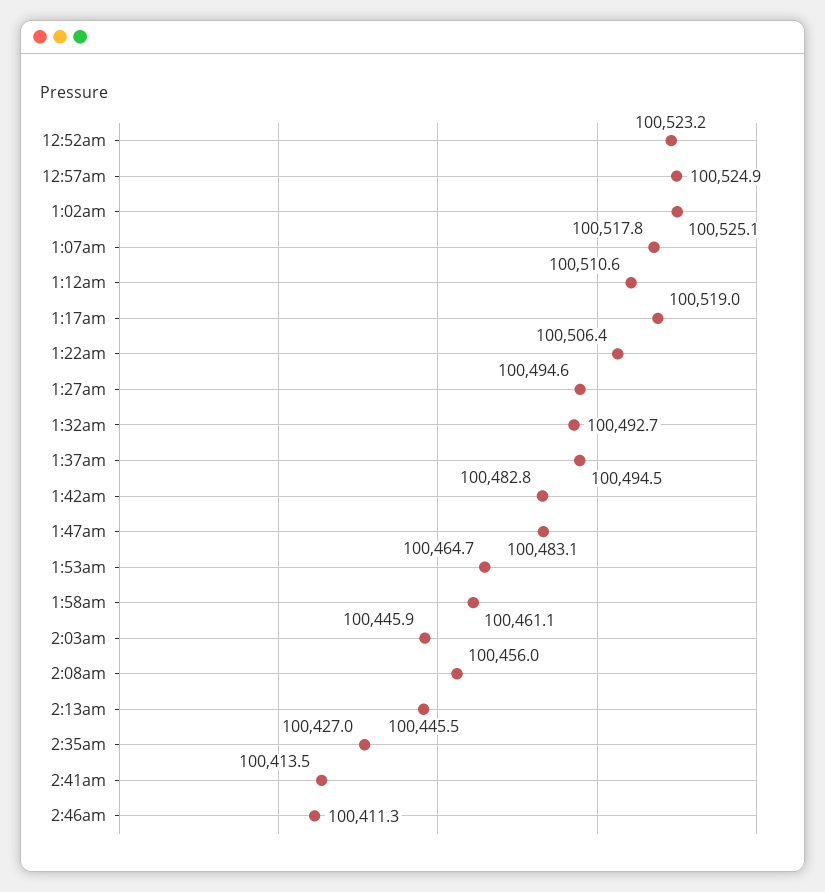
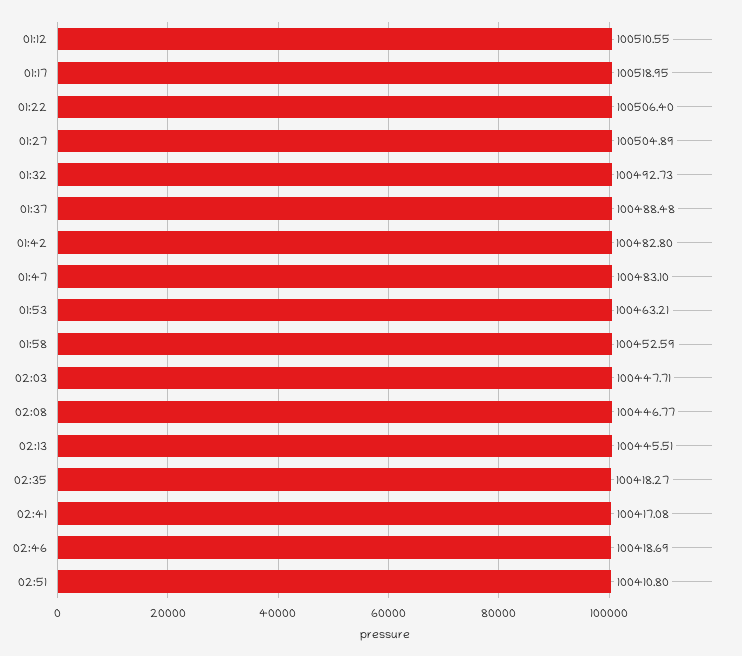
12:52am: 100523.2 -> none
12:57am: 100524.9 -> none
1:02am: 100525.1 -> none
1:07am: 100517.8 -> none
1:27am: 100494.6 -> 100504.89
1:37am: 100494.5 -> 100488.48
1:53am: 100464.7 -> 100463.21
1:58am: 100461.1 -> 100452.59
2:03am: 100445.9 -> 100447.71
2:08am: 100456 -> 100446.77
2:35am: 100427 -> 100418.27
2:41am: 100413.5 -> 100417.08
2:46am: 100411.3 -> 100418.69
02:51: none -> 100410.8

